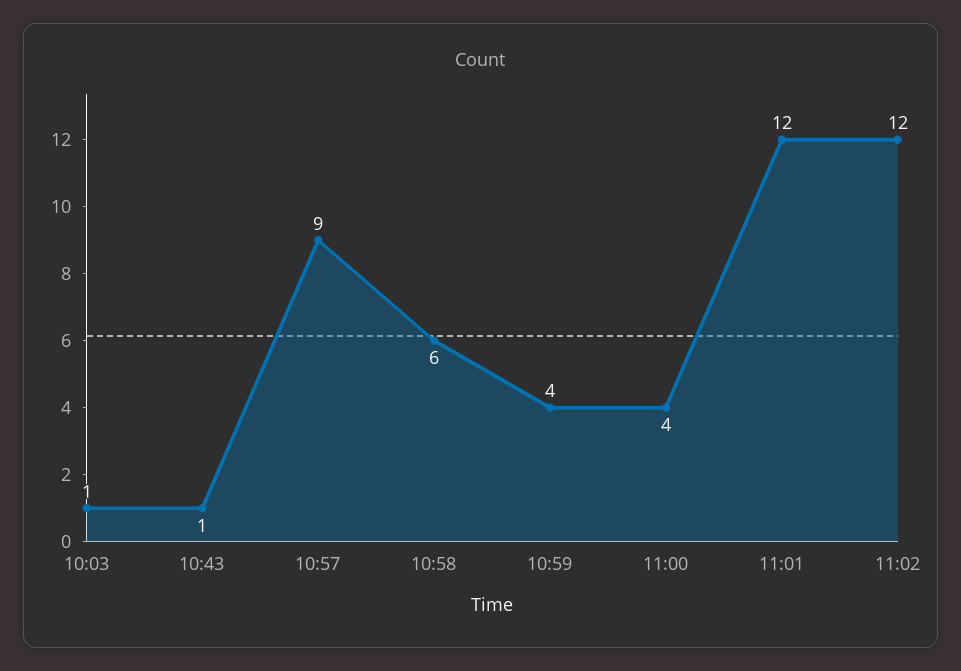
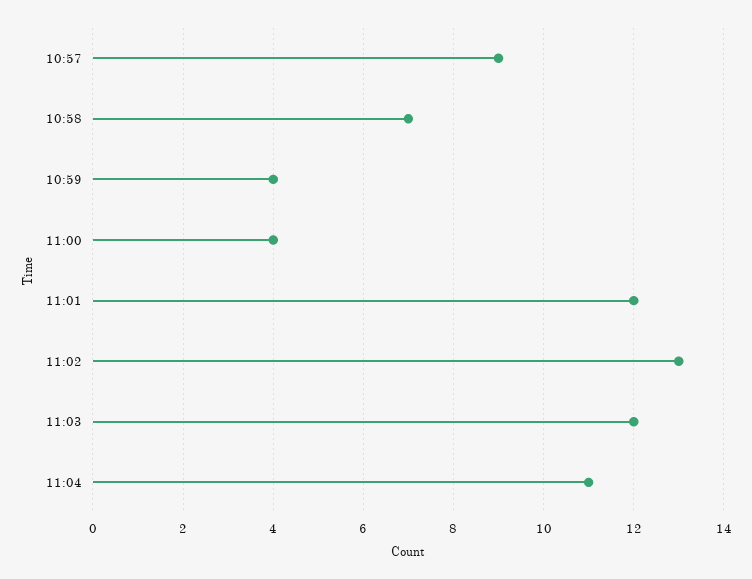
10:03: 1 -> none
10:43: 1 -> none
10:58: 6 -> 7
11:02: 12 -> 13
11:03: none -> 12
11:04: none -> 11

